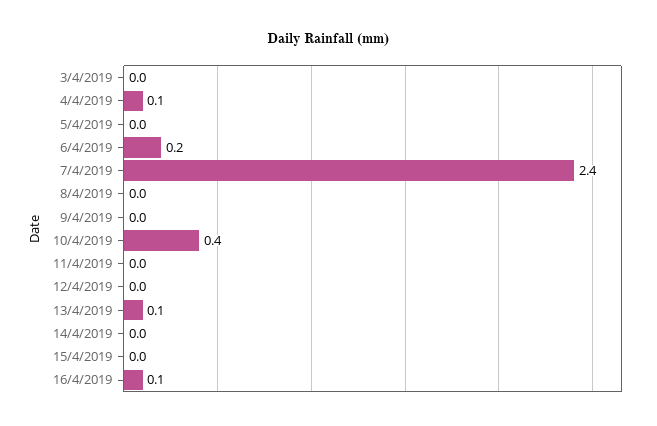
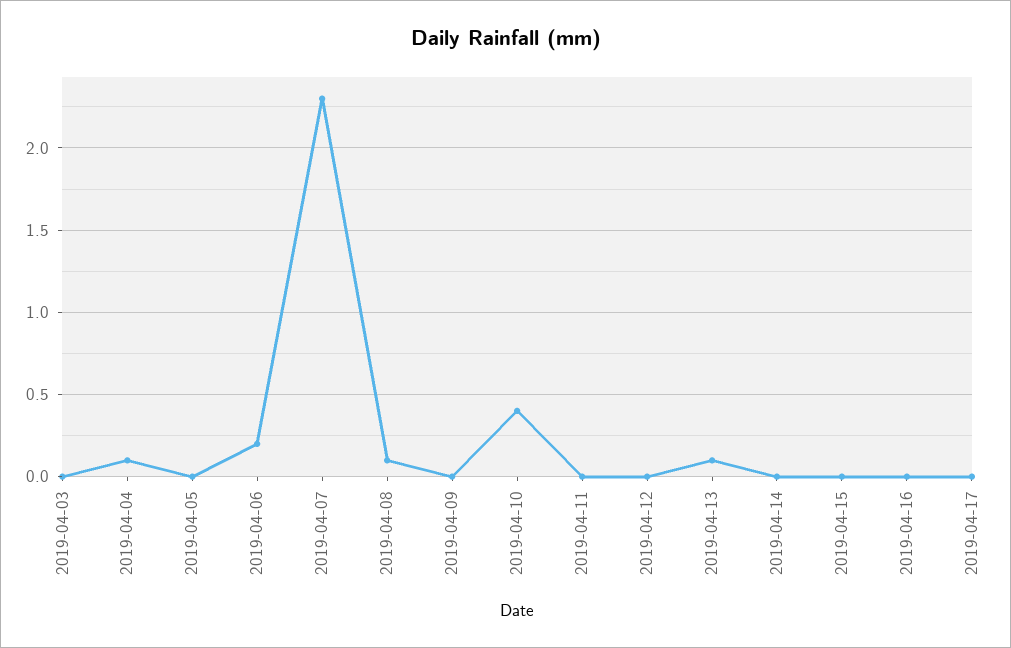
7/4/2019: 2.4 -> 2.3
8/4/2019: 0 -> 0.1
16/4/2019: 0.1 -> 0
2019-04-17: none -> 0

